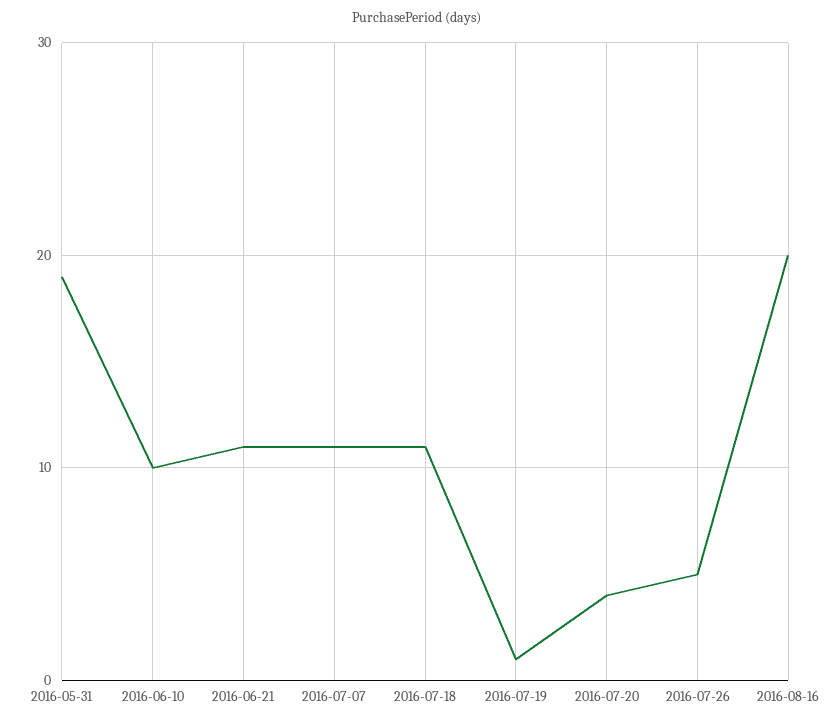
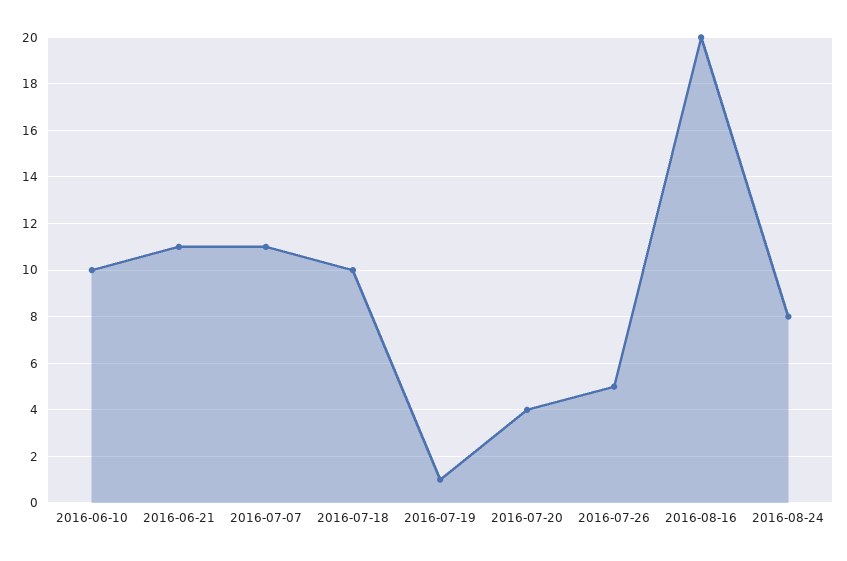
2016-05-31: 19 -> none
2016-07-18: 11 -> 10
2016-08-24: none -> 8

